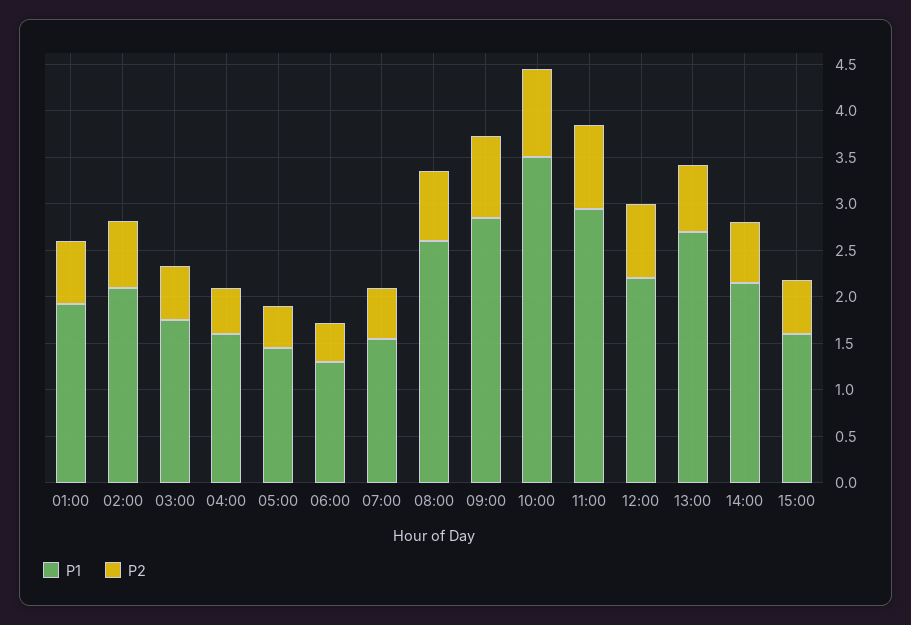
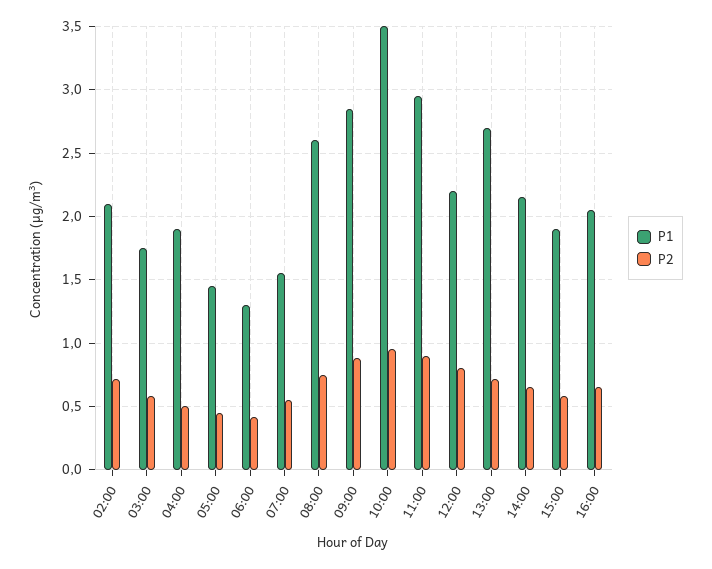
P1, 01:00: 1.9 -> none
P2, 01:00: 0.7 -> none
P1, 04:00: 1.6 -> 1.9
P1, 15:00: 1.6 -> 1.9
P1, 16:00: none -> 2.05
P2, 16:00: none -> 0.65

